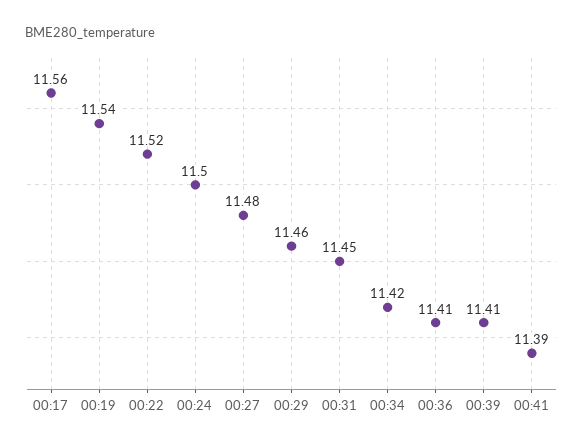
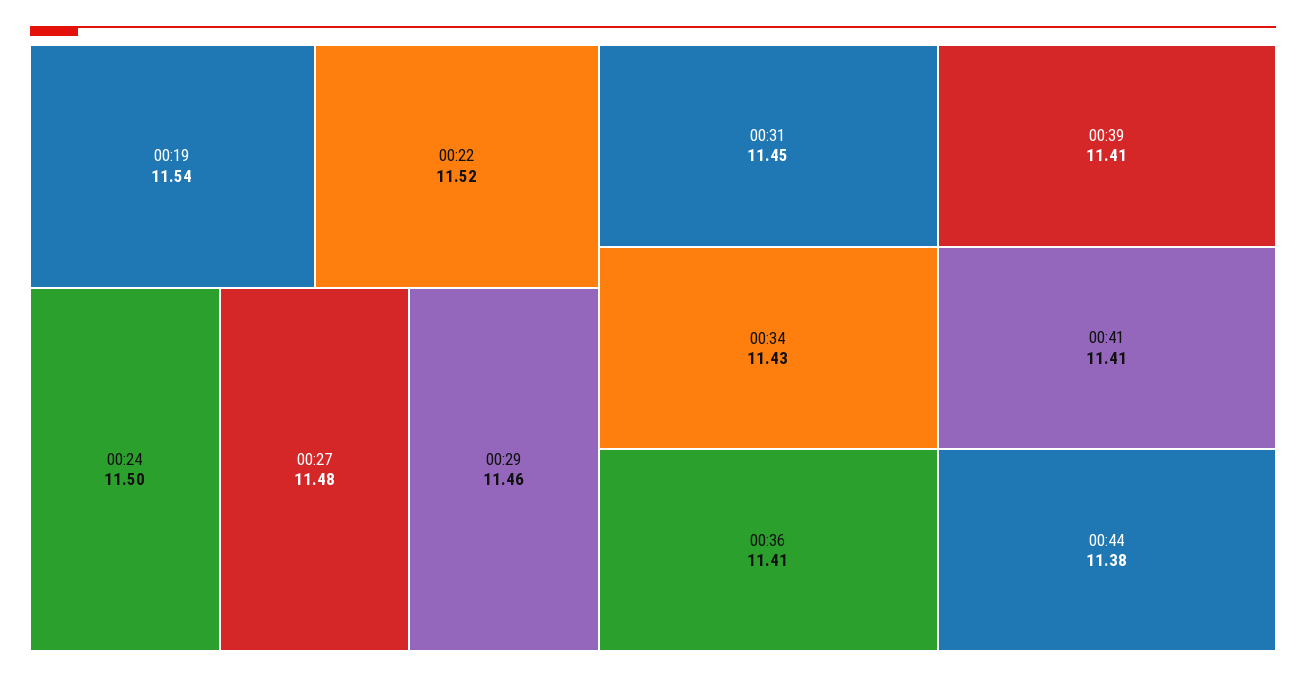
00:17: 11.56 -> none
00:34: 11.42 -> 11.43
00:41: 11.39 -> 11.41
00:44: none -> 11.38

